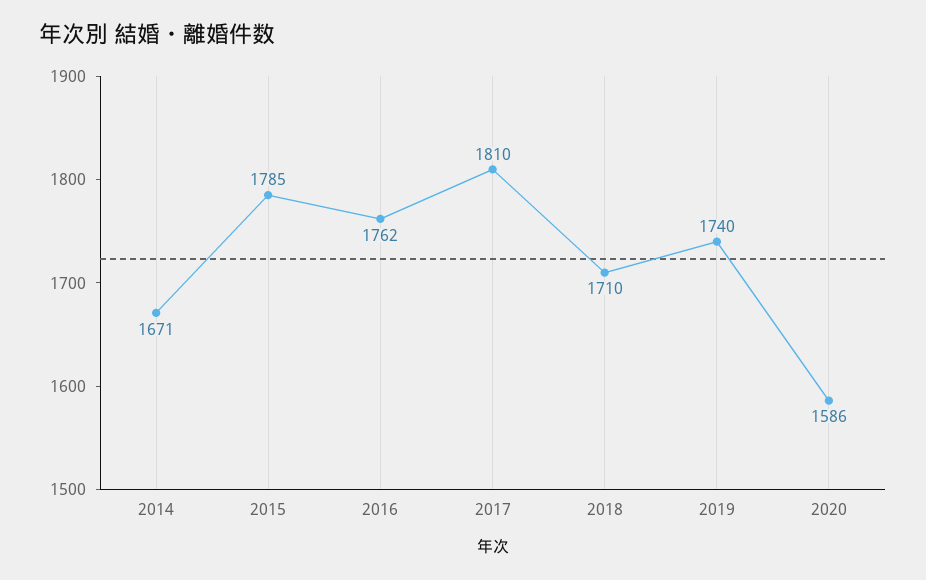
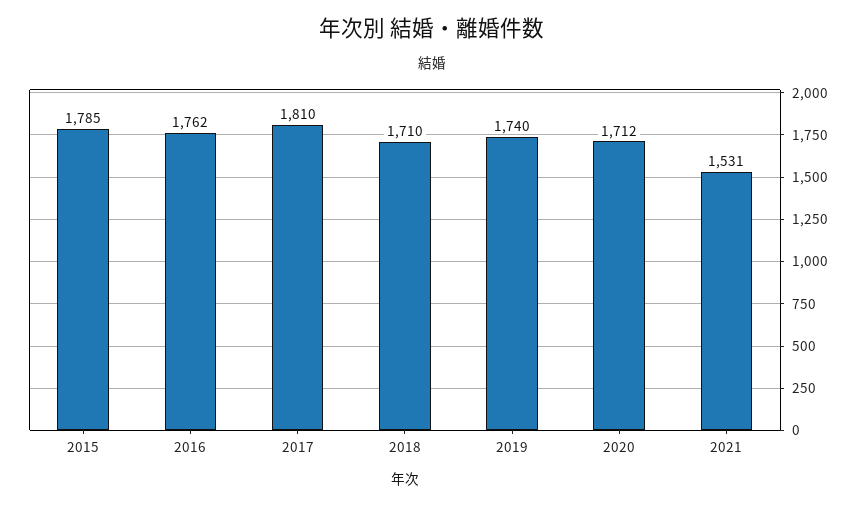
2014: 1671 -> none
2020: 1586 -> 1712
2021: none -> 1531

